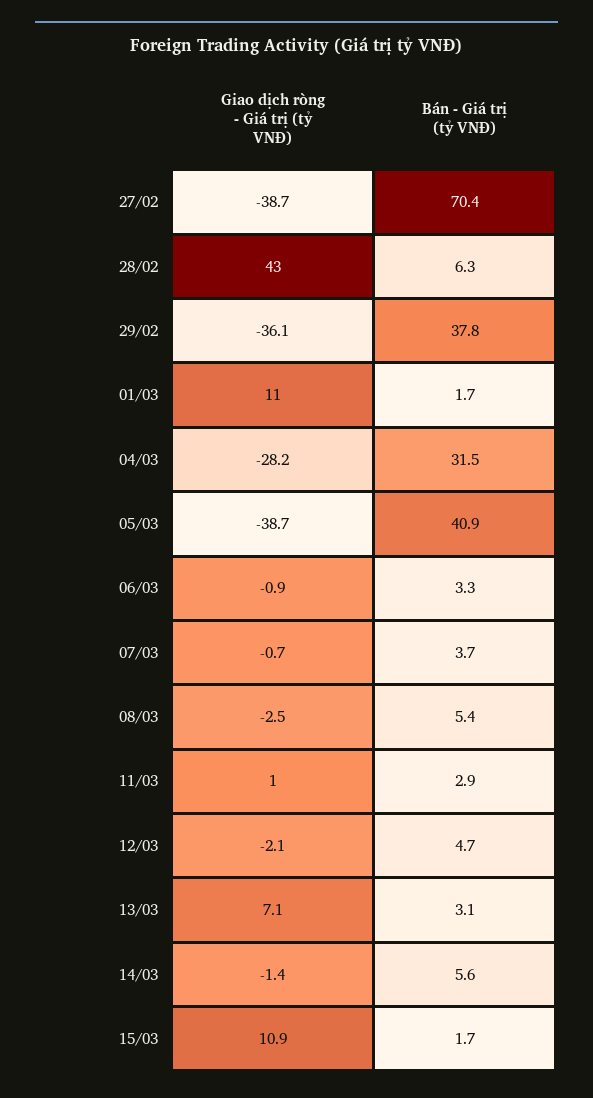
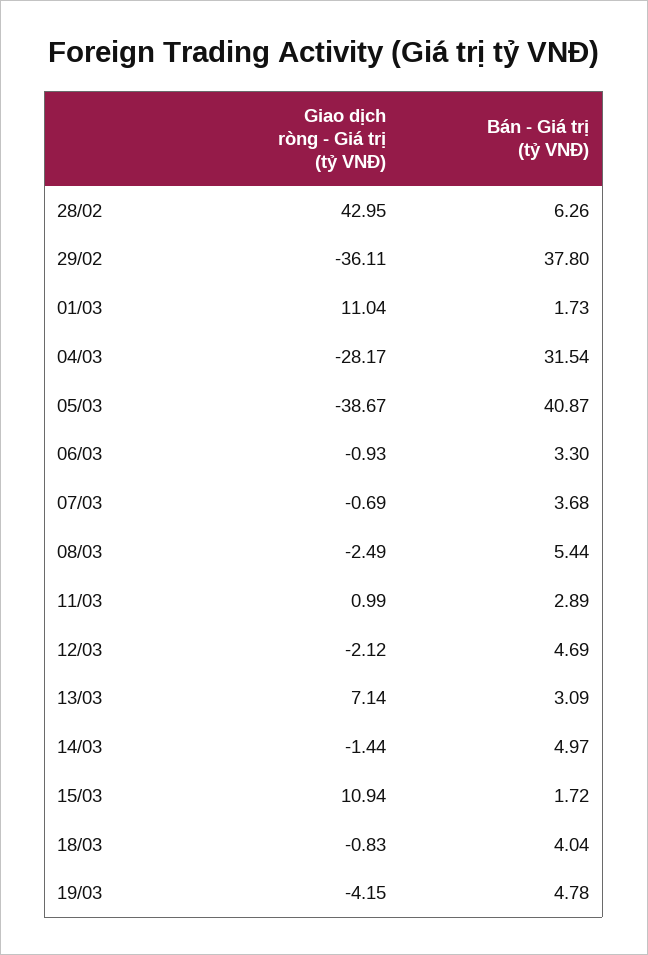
Giao dịch ròng - Giá trị (tỷ VNĐ), 27/02: -38.7 -> none
Bán - Giá trị (tỷ VNĐ), 27/02: 70.4 -> none
Bán - Giá trị (tỷ VNĐ), 14/03: 5.6 -> 4.97
Giao dịch ròng - Giá trị (tỷ VNĐ), 18/03: none -> -0.83
Bán - Giá trị (tỷ VNĐ), 18/03: none -> 4.04
Giao dịch ròng - Giá trị (tỷ VNĐ), 19/03: none -> -4.15
Bán - Giá trị (tỷ VNĐ), 19/03: none -> 4.78

